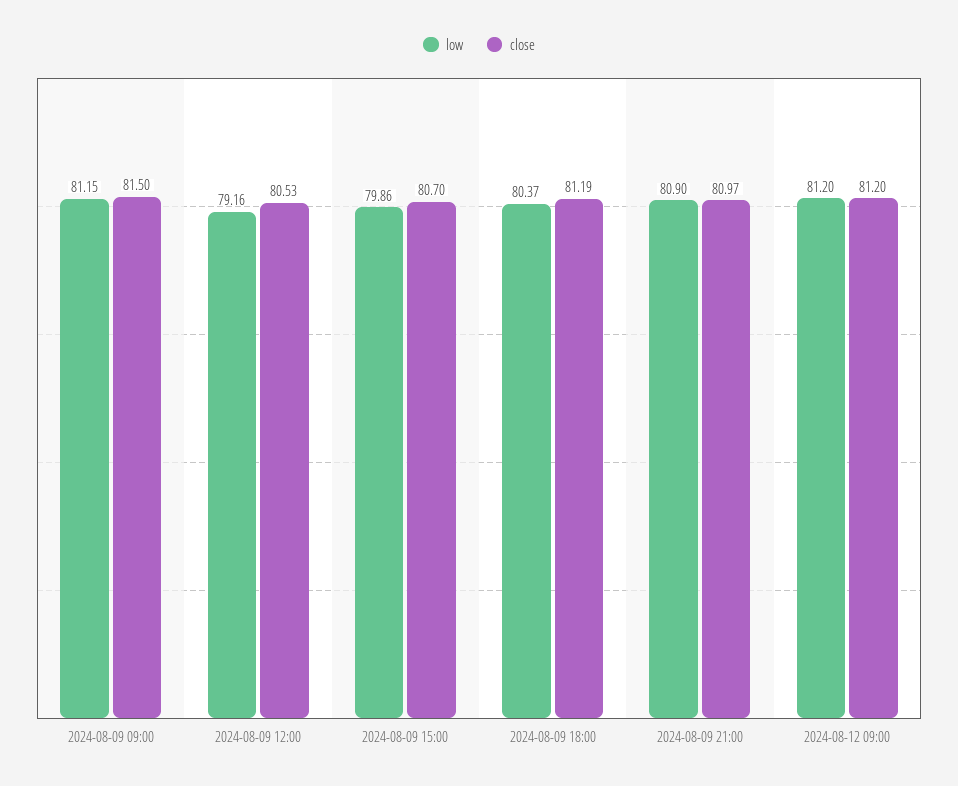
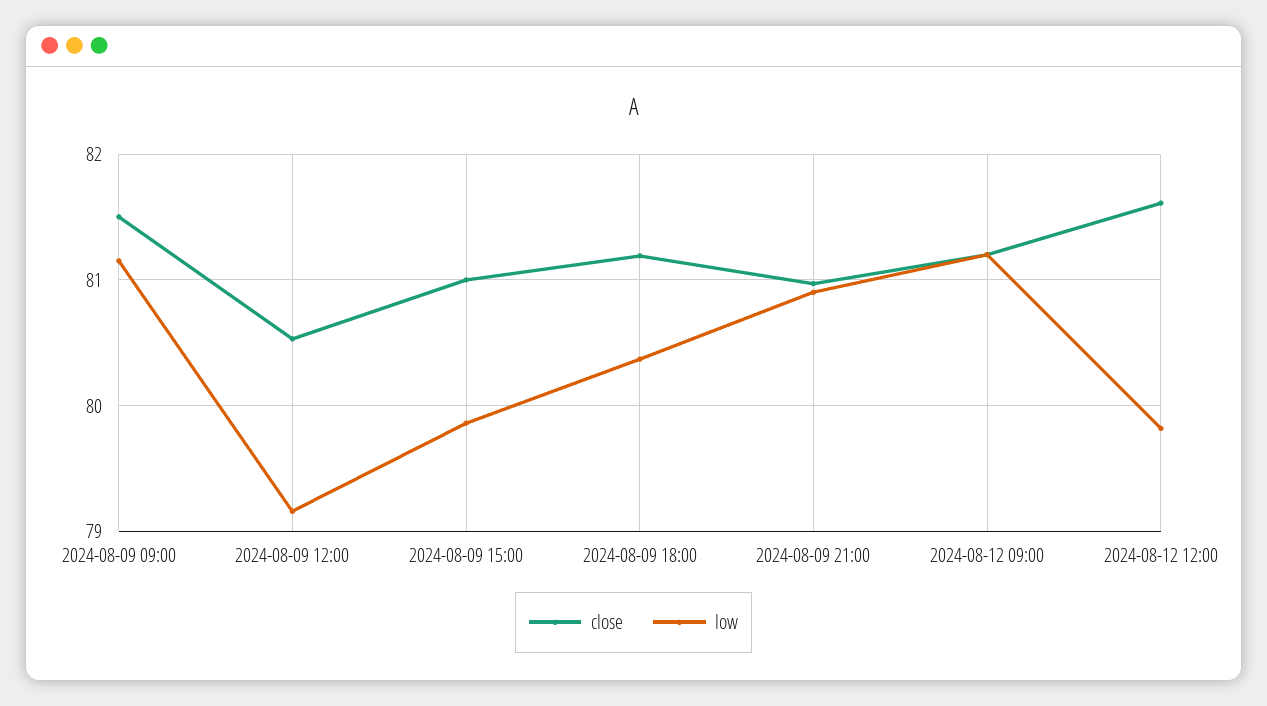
close, 2024-08-09 15:00: 80.7 -> 81
close, 2024-08-12 12:00: none -> 81.6
low, 2024-08-12 12:00: none -> 79.8

